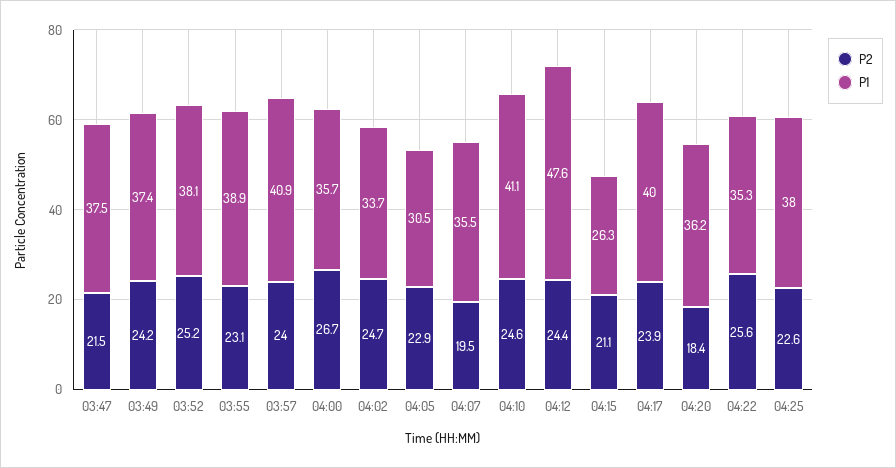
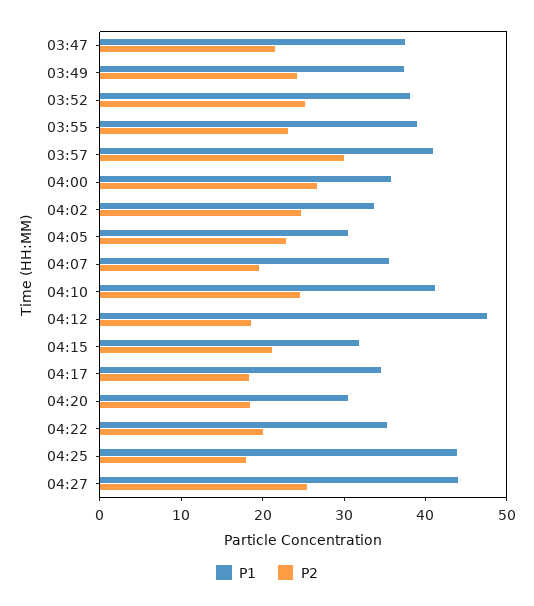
P2, 03:57: 24 -> 30
P2, 04:12: 24.4 -> 18
P1, 04:15: 26.3 -> 32
P2, 04:17: 23.9 -> 18
P1, 04:17: 40 -> 34
P1, 04:20: 36.2 -> 30
P2, 04:22: 25.6 -> 20
P2, 04:25: 22.6 -> 18
P1, 04:25: 38 -> 44
P1, 04:27: none -> 44
P2, 04:27: none -> 26

